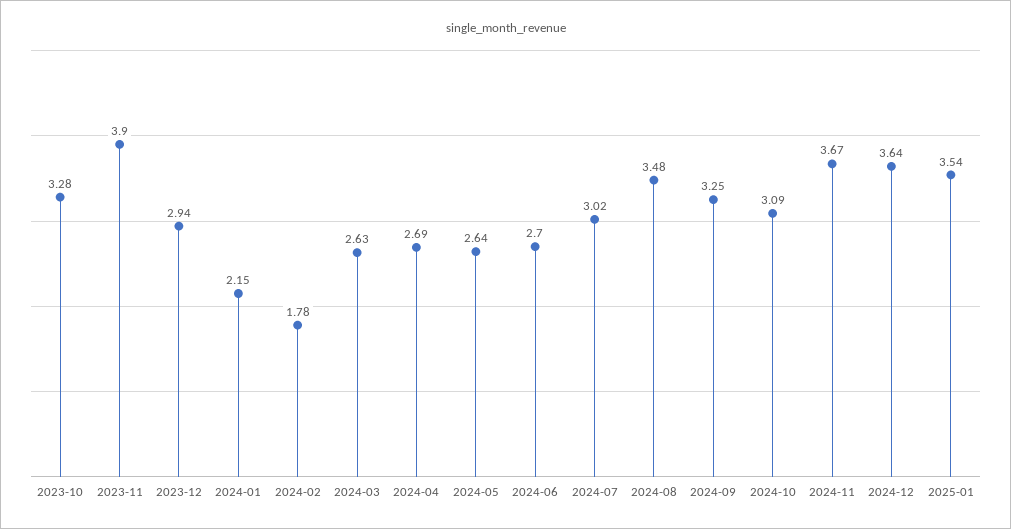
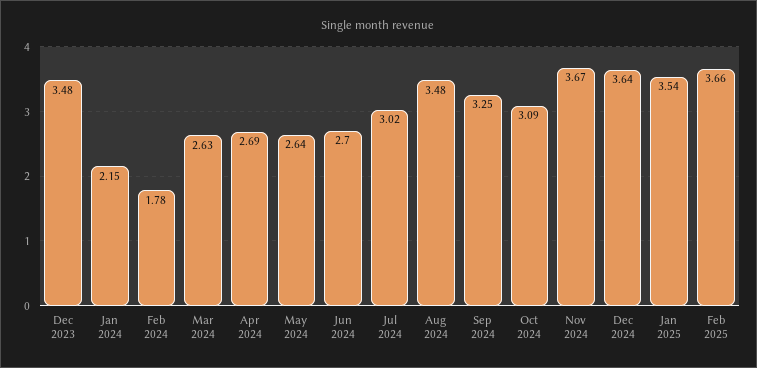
2023-10: 3.28 -> none
2023-11: 3.9 -> none
2023-12: 2.94 -> 3.48
Feb 2025: none -> 3.66

